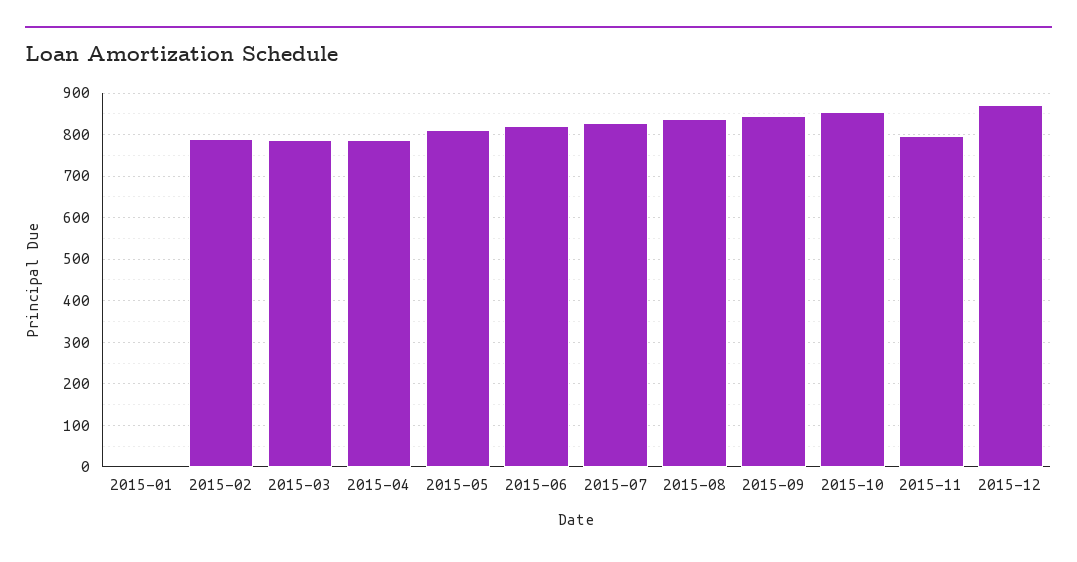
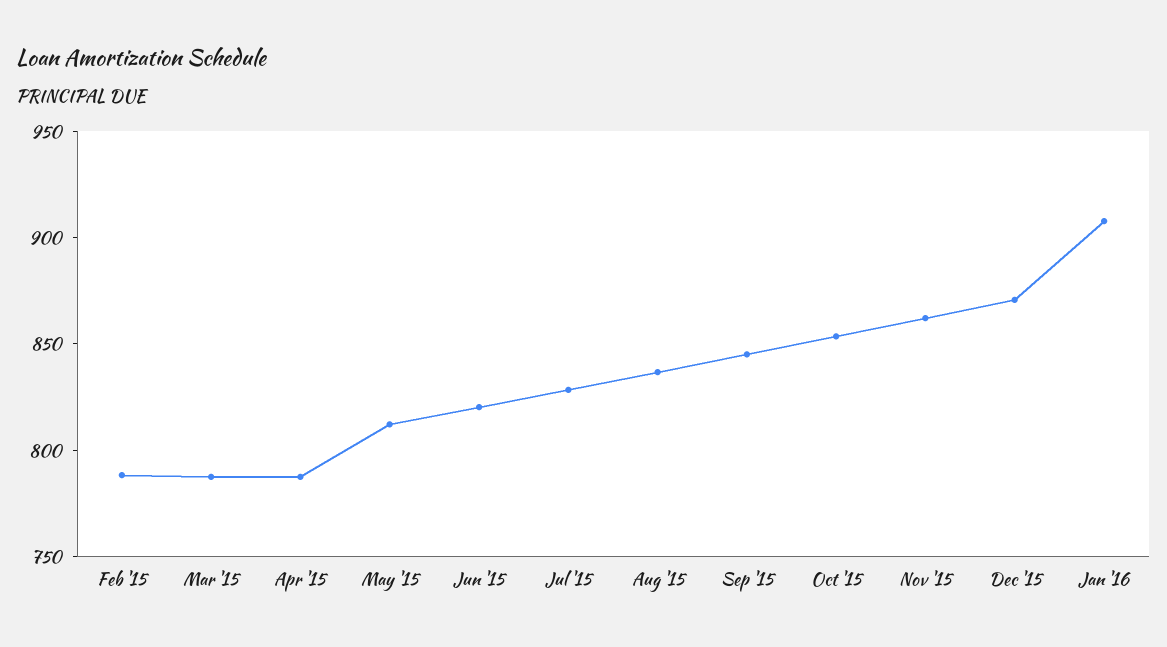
2015-01: 0 -> none
2015-11: 800 -> 860
Jan '16: none -> 910

